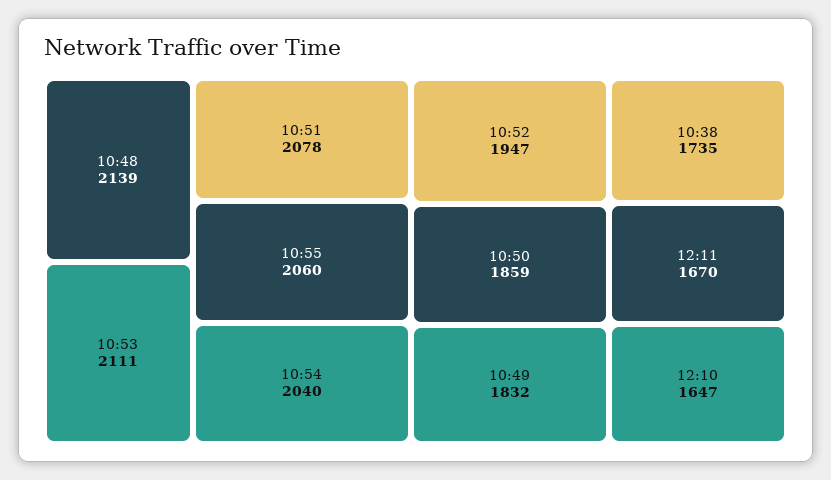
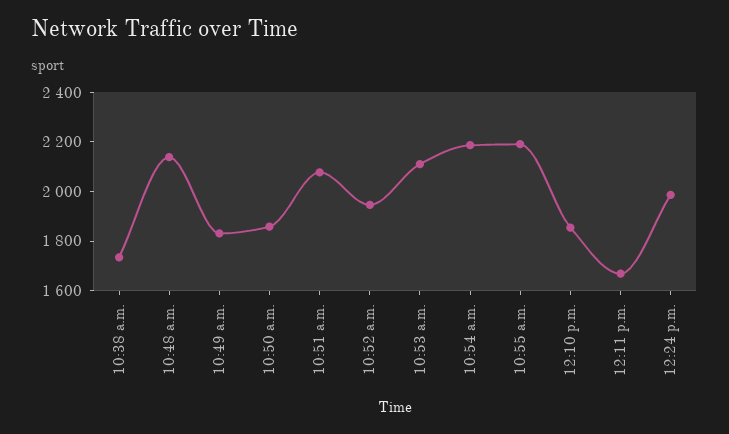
10:55: 2060 -> 2200
10:54: 2040 -> 2200
12:10: 1647 -> 1850
12:24 p.m.: none -> 2000

